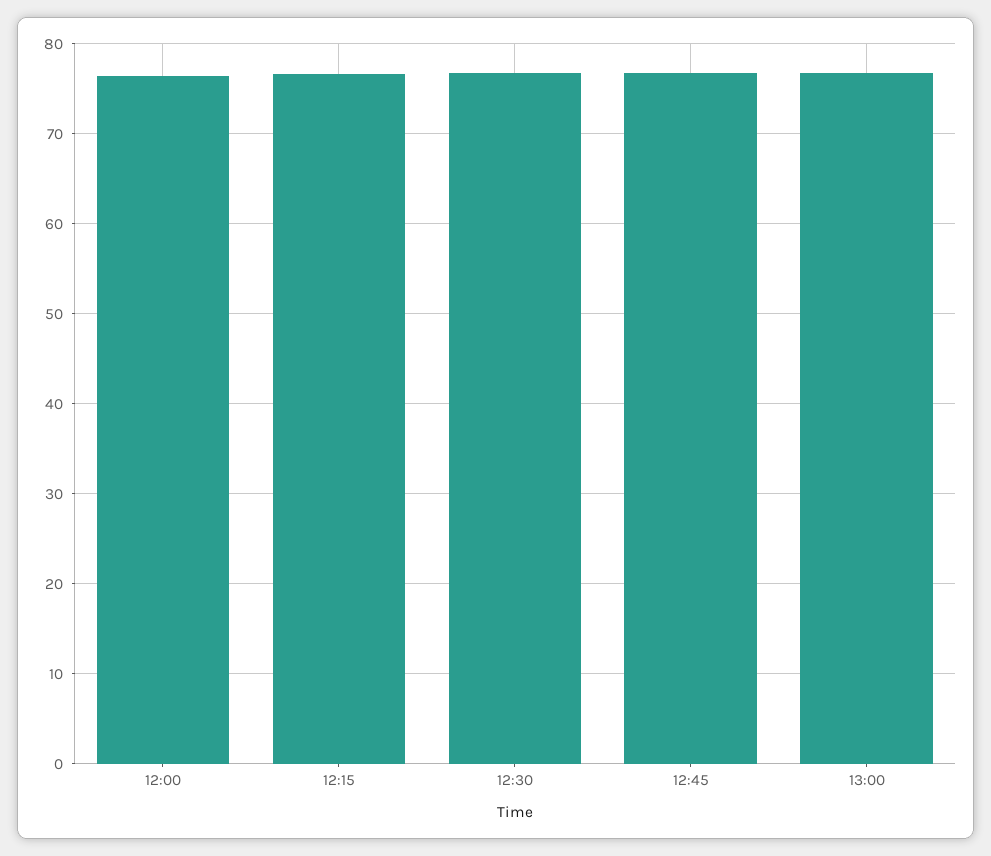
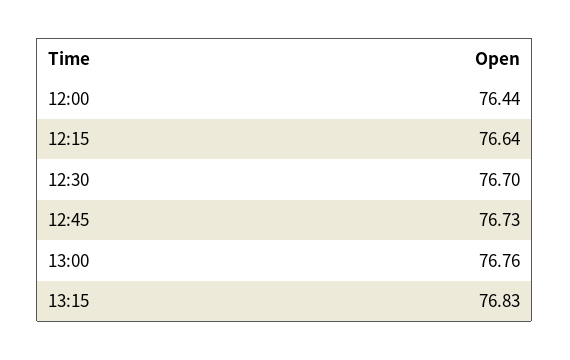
13:15: none -> 76.83

